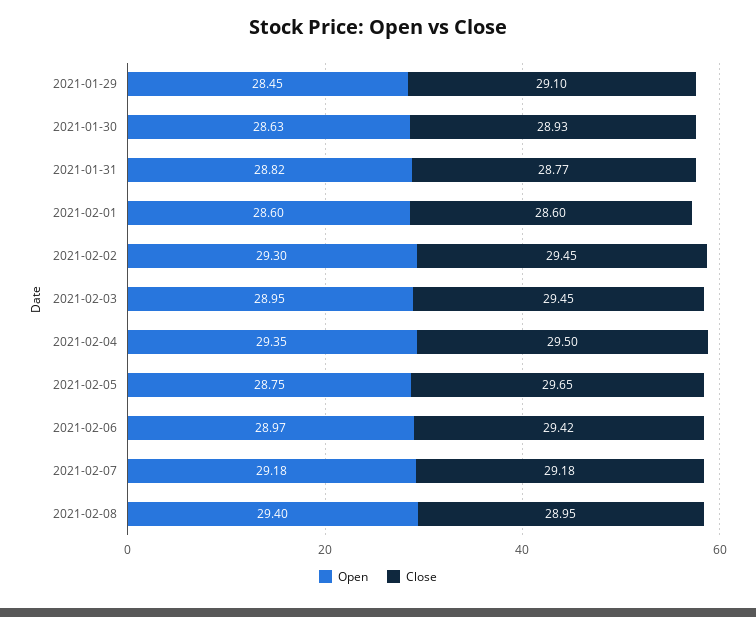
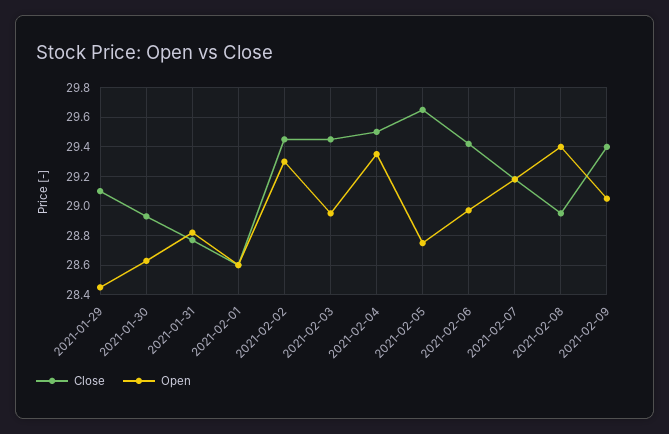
Close, 2021-02-09: none -> 29.4
Open, 2021-02-09: none -> 29.05

